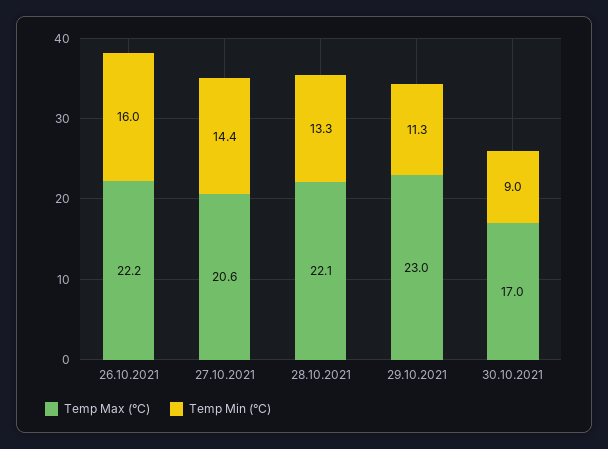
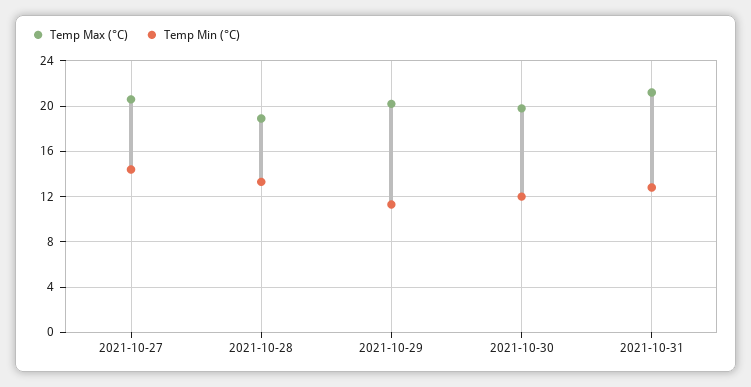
Temp Max (°C), 26.10.2021: 22.2 -> none
Temp Min (°C), 26.10.2021: 16 -> none
Temp Max (°C), 28.10.2021: 22.1 -> 19
Temp Max (°C), 29.10.2021: 23 -> 20
Temp Max (°C), 30.10.2021: 17 -> 20
Temp Min (°C), 30.10.2021: 9 -> 12
Temp Max (°C), 2021-10-31: none -> 21
Temp Min (°C), 2021-10-31: none -> 13

